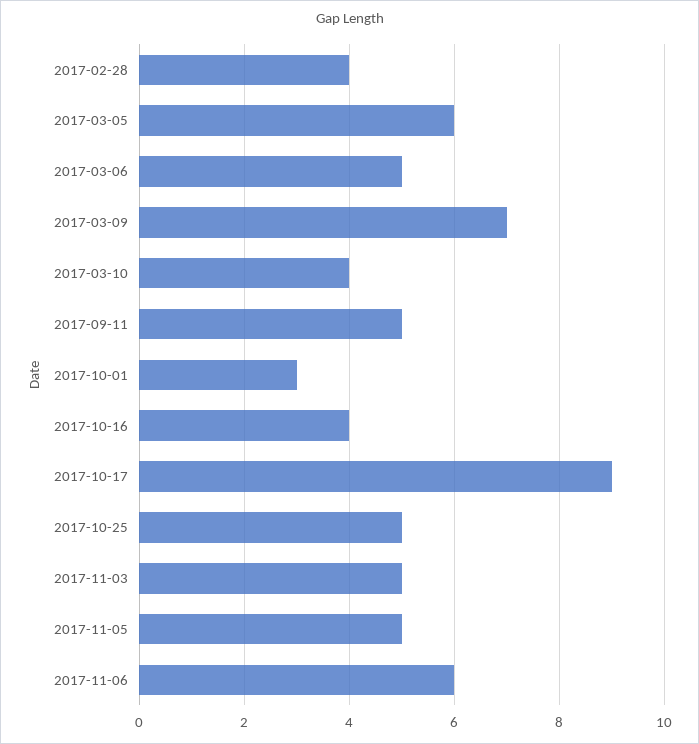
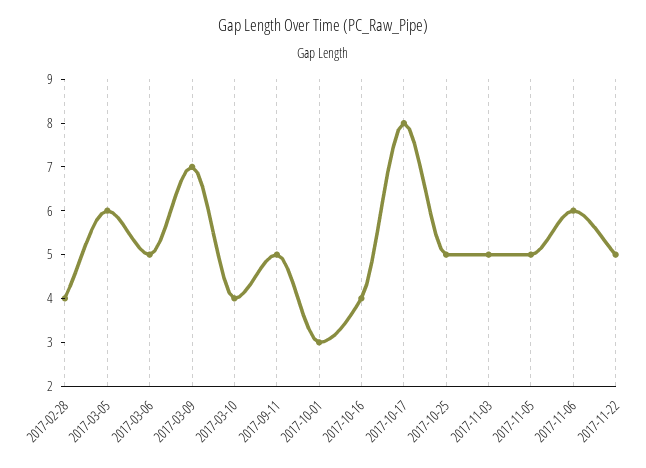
2017-10-17: 9 -> 8
2017-11-22: none -> 5

